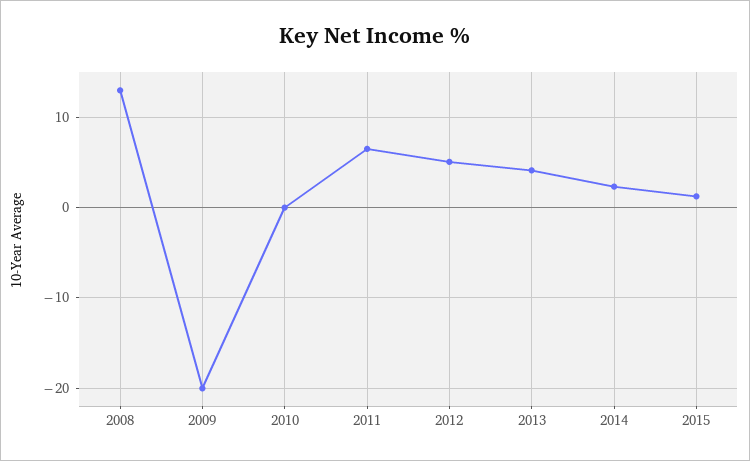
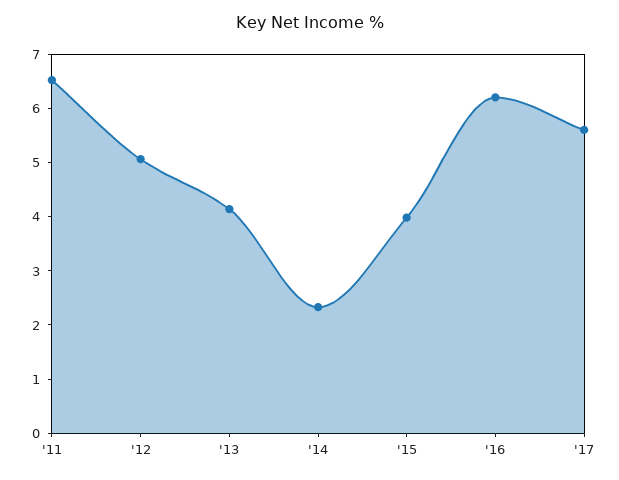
2008: 13 -> none
2009: -20 -> none
2010: 0 -> none
2015: 1 -> 4
'16: none -> 6.2
'17: none -> 5.6

